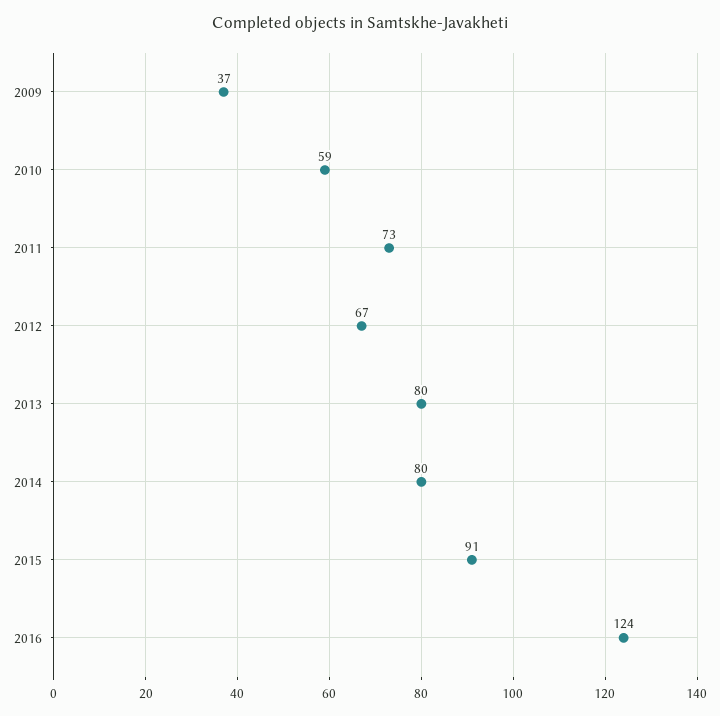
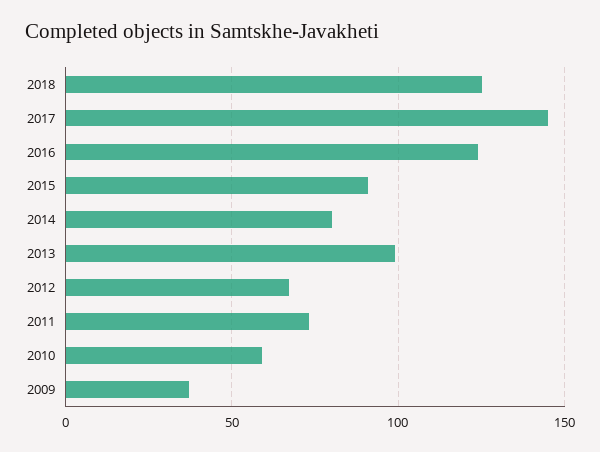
2013: 80 -> 100
2018: none -> 125
2017: none -> 145

